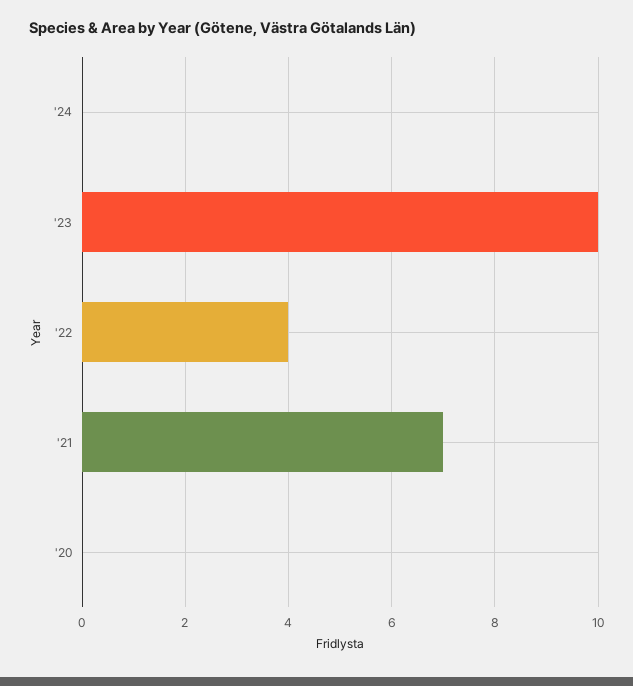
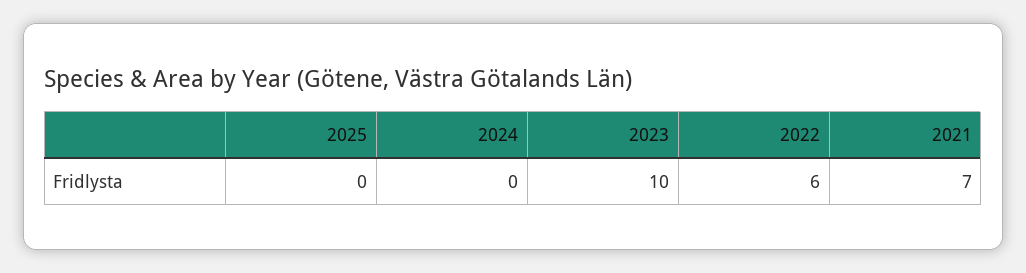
'22: 4 -> 6
'20: 0 -> none
2025: none -> 0

